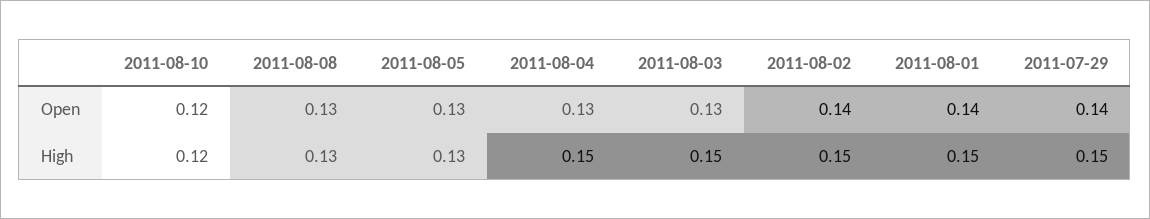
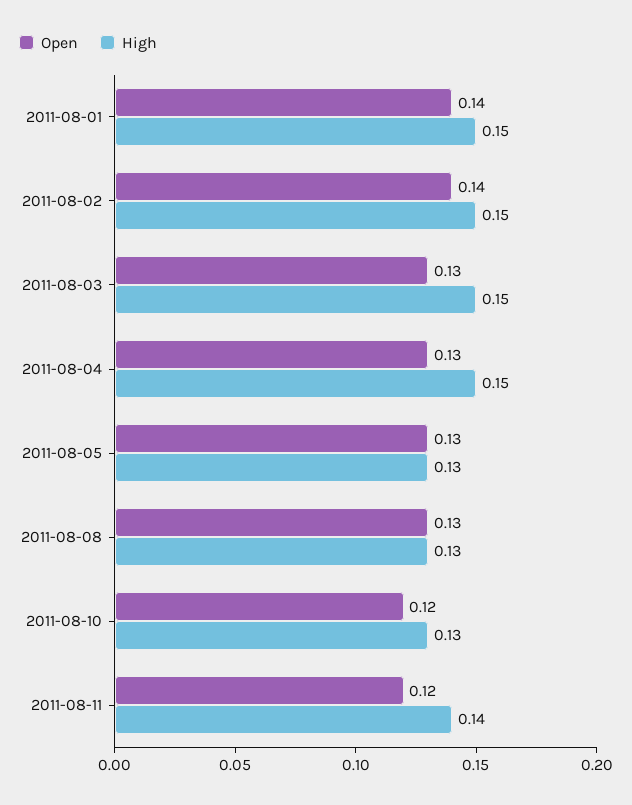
Open, 2011-07-29: 0.14 -> none
High, 2011-08-10: 0.12 -> 0.13
High, 2011-07-29: 0.15 -> none
Open, 2011-08-11: none -> 0.12
High, 2011-08-11: none -> 0.14

